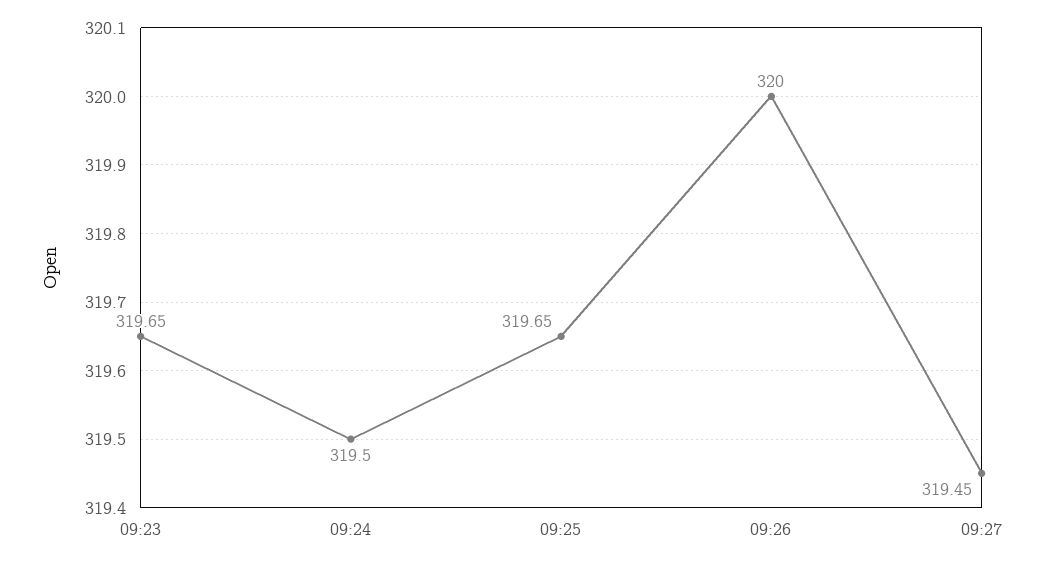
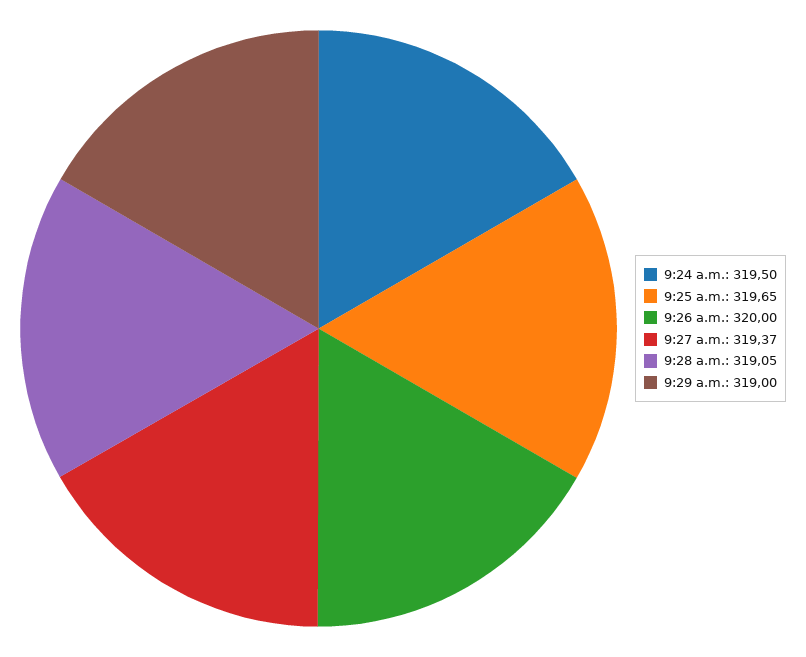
09:23: 319.65 -> none
09:27: 319.45 -> 319.37
9:28 a.m.: none -> 319.05
9:29 a.m.: none -> 319

